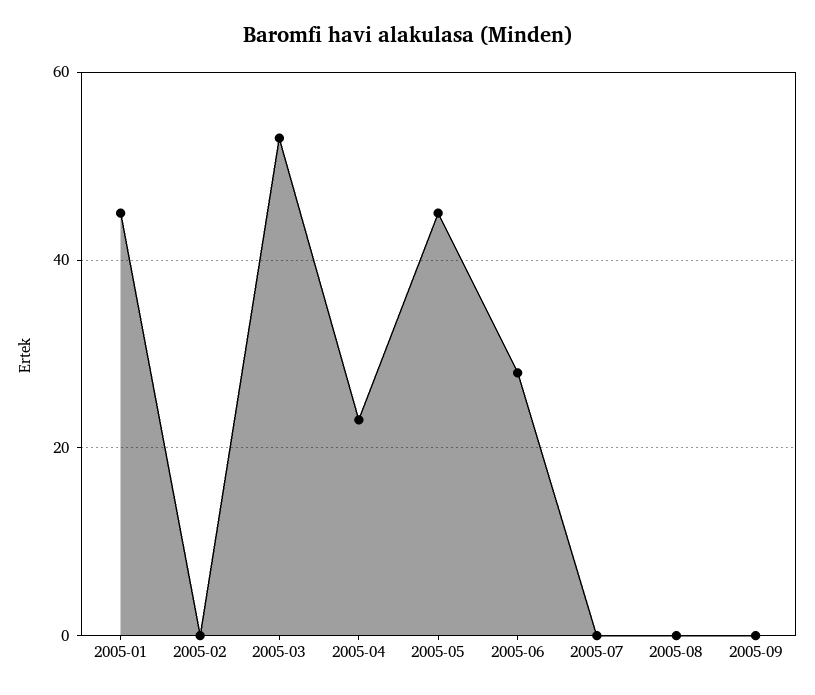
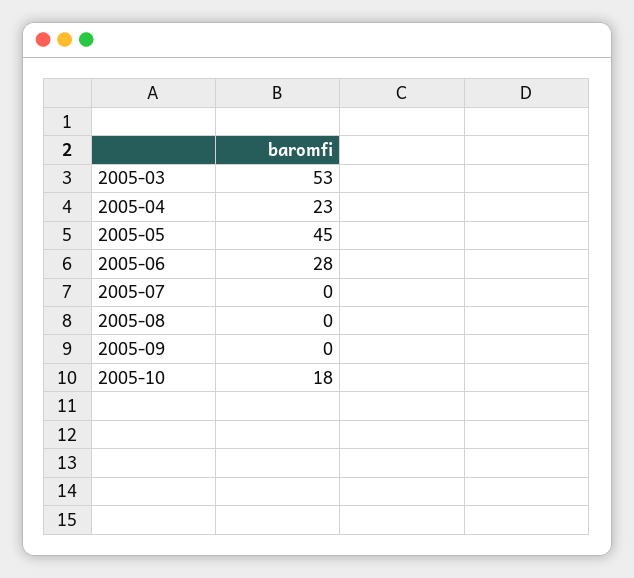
2005-01: 45 -> none
2005-02: 0 -> none
2005-10: none -> 18

